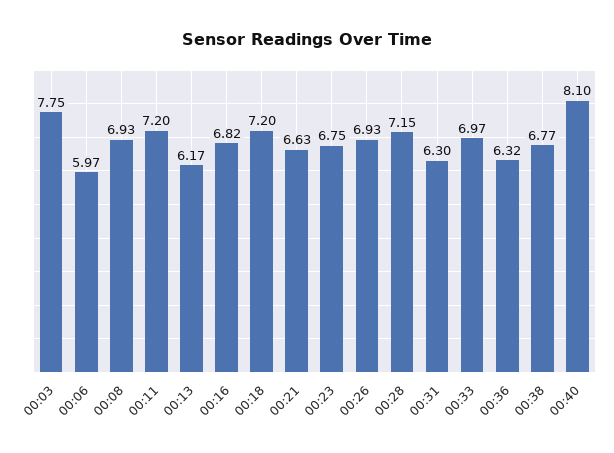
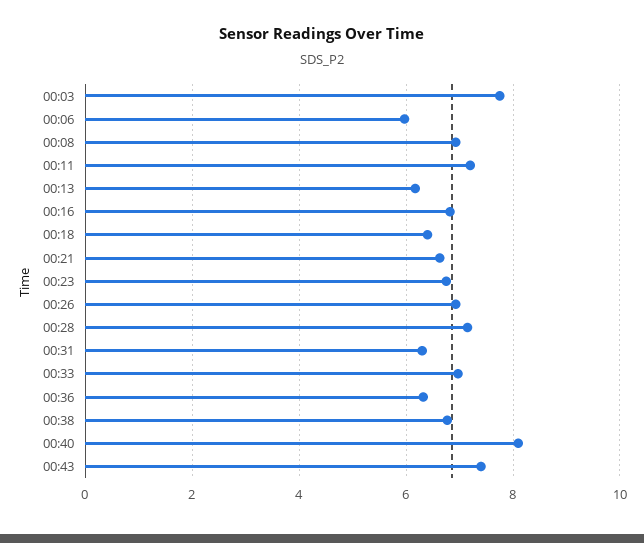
00:18: 7.2 -> 6.4
00:43: none -> 7.4

